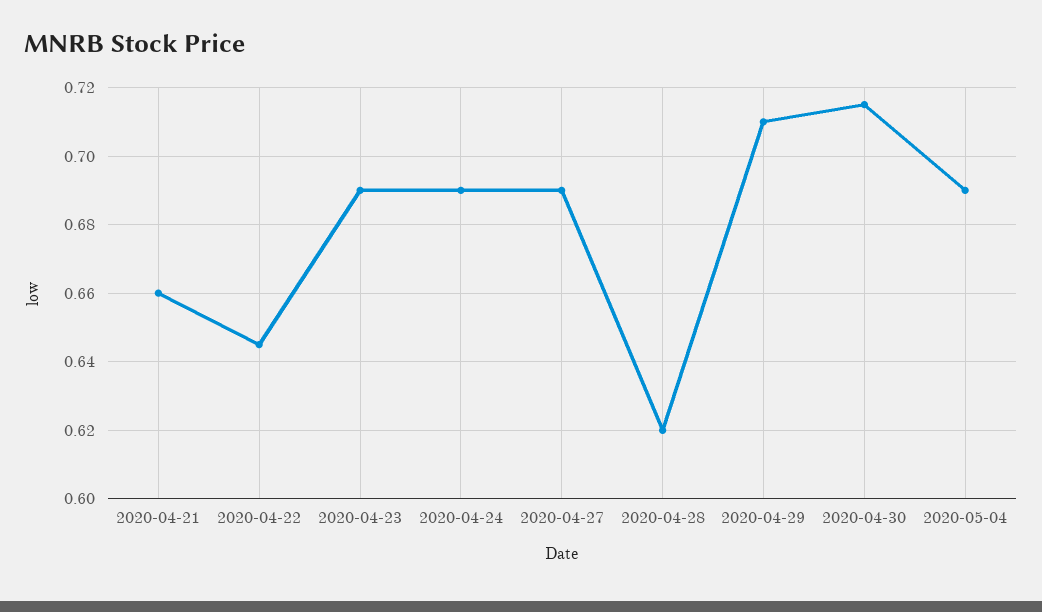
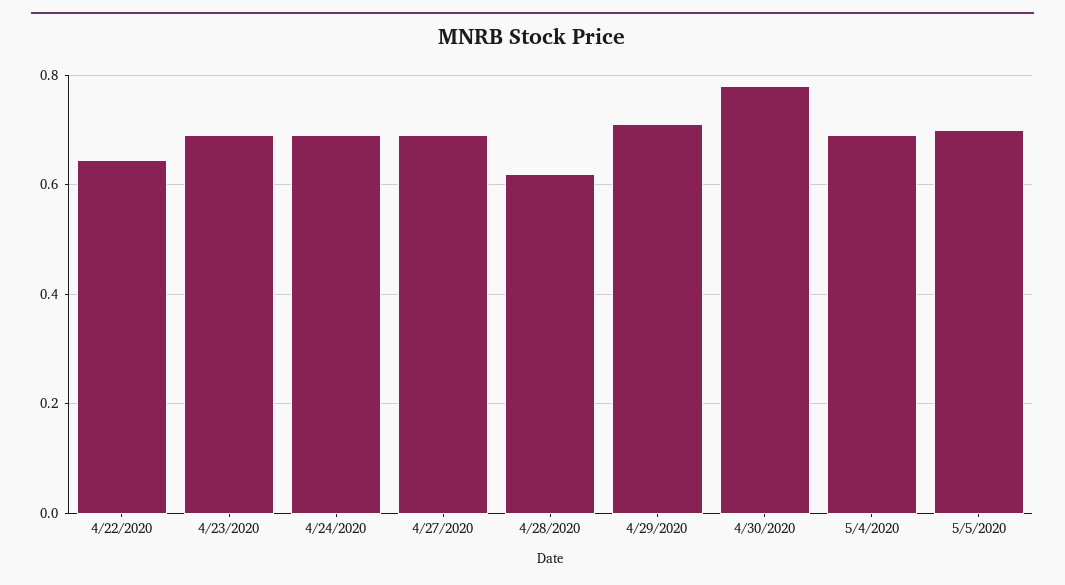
2020-04-21: 0.66 -> none
2020-04-30: 0.715 -> 0.78
5/5/2020: none -> 0.7

